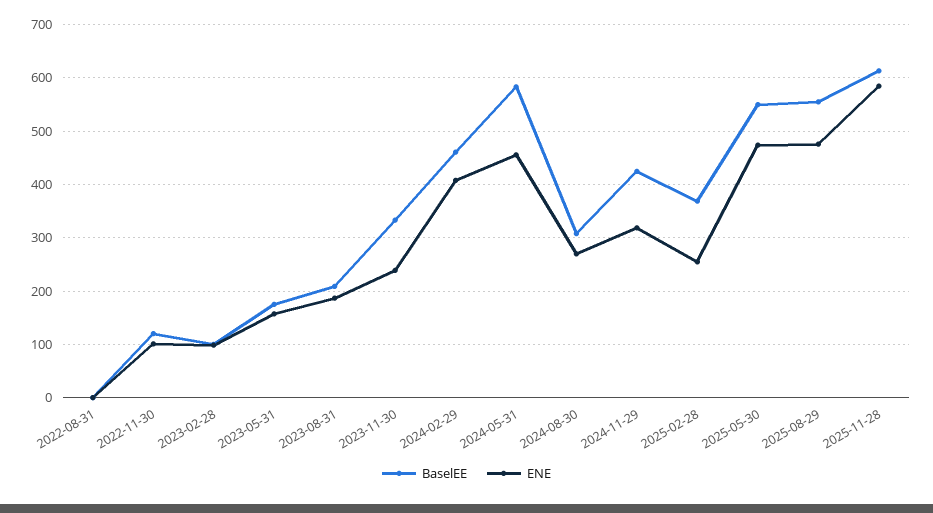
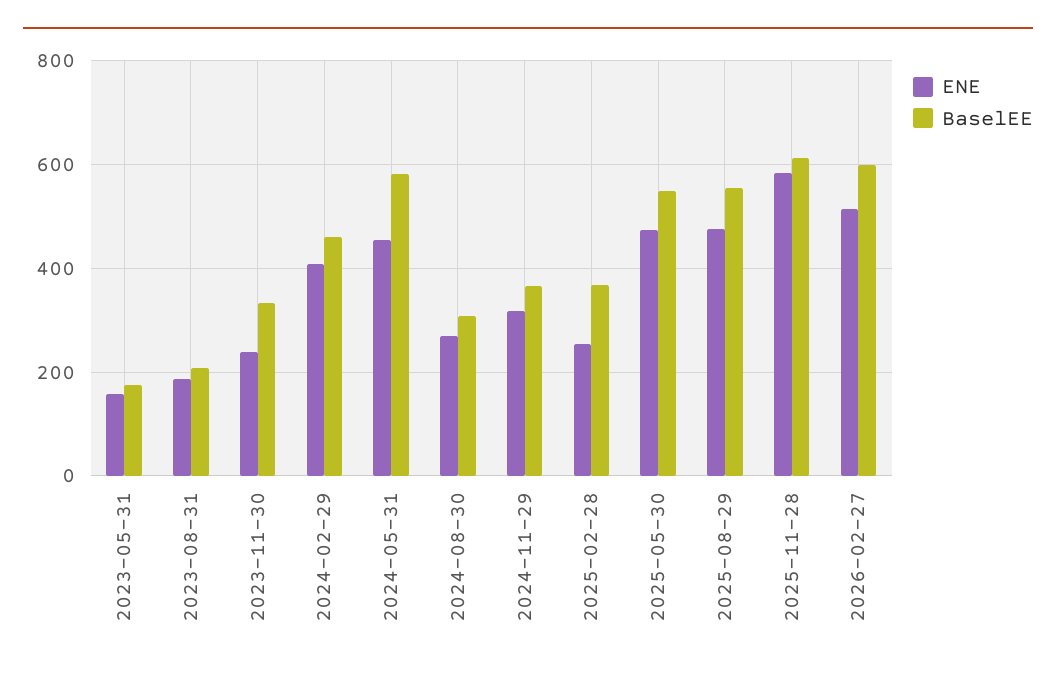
BaselEE, 2022-08-31: 0 -> none
ENE, 2022-08-31: 0 -> none
BaselEE, 2022-11-30: 120 -> none
ENE, 2022-11-30: 100 -> none
BaselEE, 2023-02-28: 100 -> none
ENE, 2023-02-28: 100 -> none
BaselEE, 2024-11-29: 420 -> 360
ENE, 2026-02-27: none -> 520
BaselEE, 2026-02-27: none -> 600

